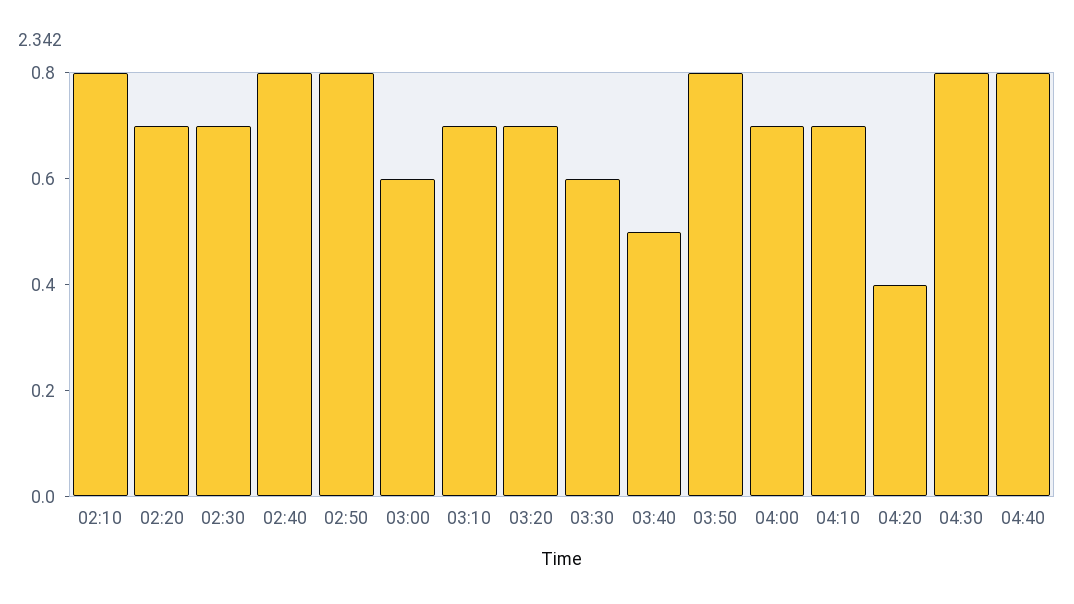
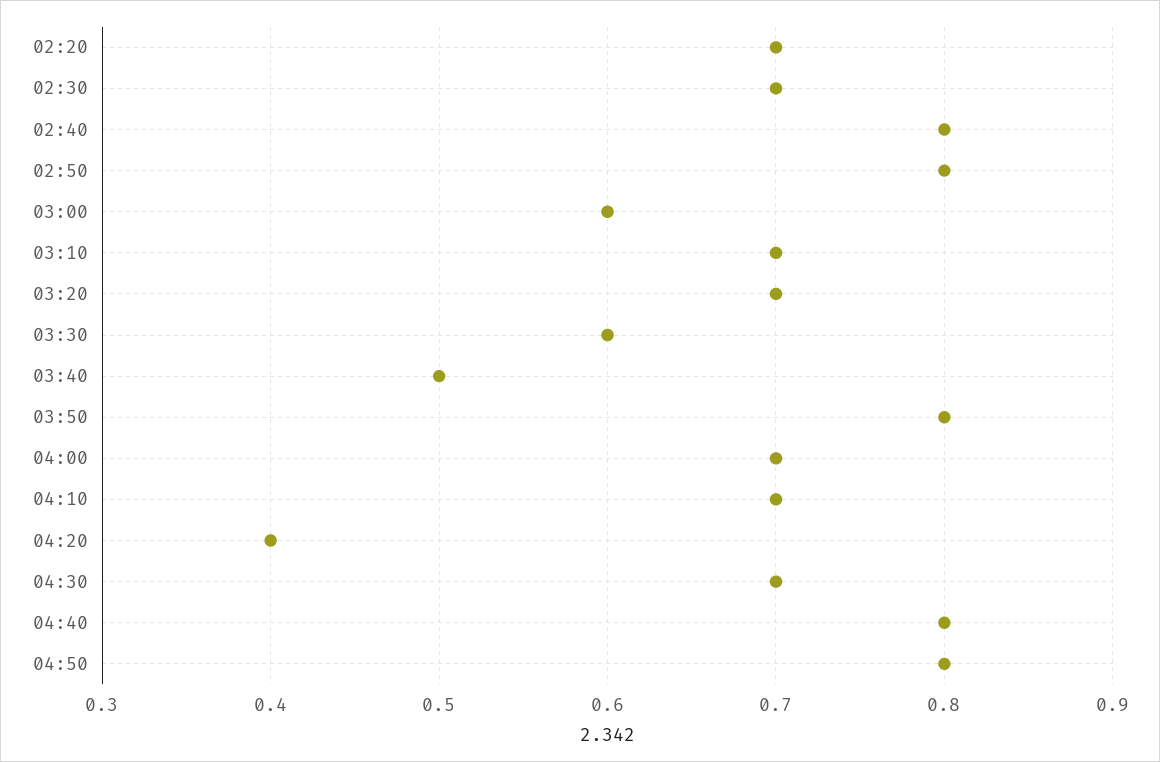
02:10: 0.8 -> none
04:30: 0.8 -> 0.7
04:50: none -> 0.8

